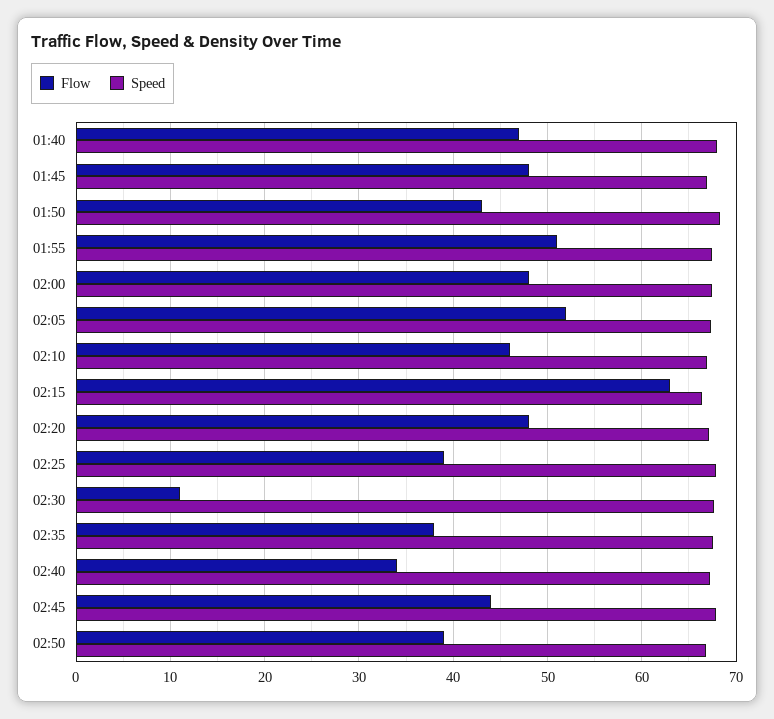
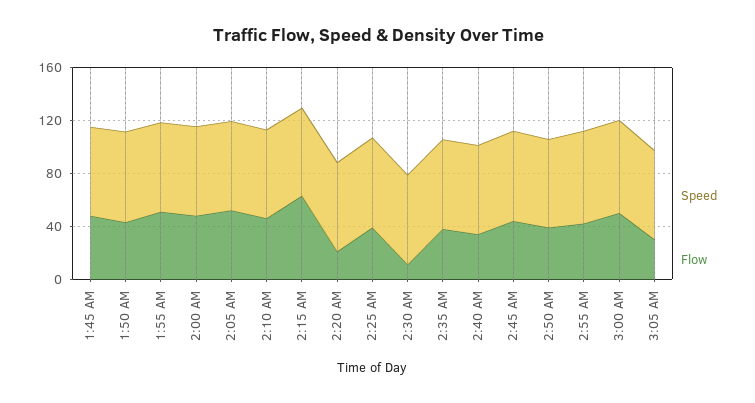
Flow, 01:40: 47 -> none
Speed, 01:40: 68 -> none
Flow, 02:20: 48 -> 20
Speed, 2:55 AM: none -> 70
Flow, 2:55 AM: none -> 40
Speed, 3:00 AM: none -> 70
Flow, 3:00 AM: none -> 50
Speed, 3:05 AM: none -> 70
Flow, 3:05 AM: none -> 30

